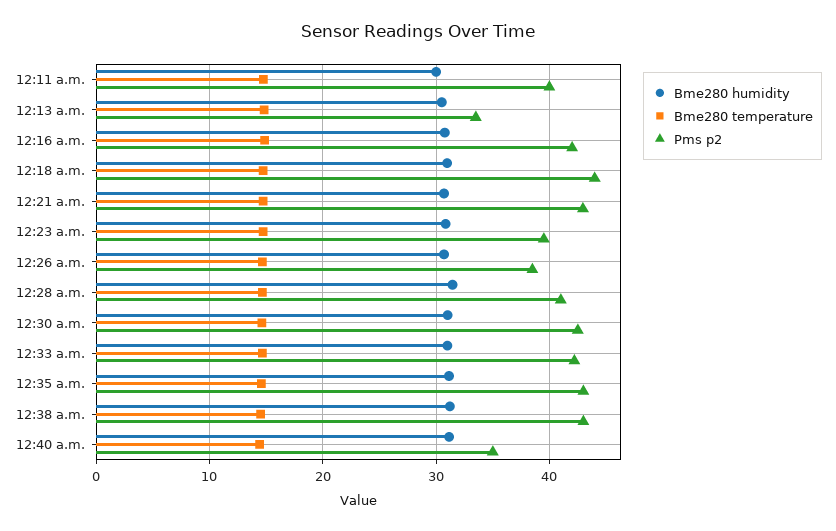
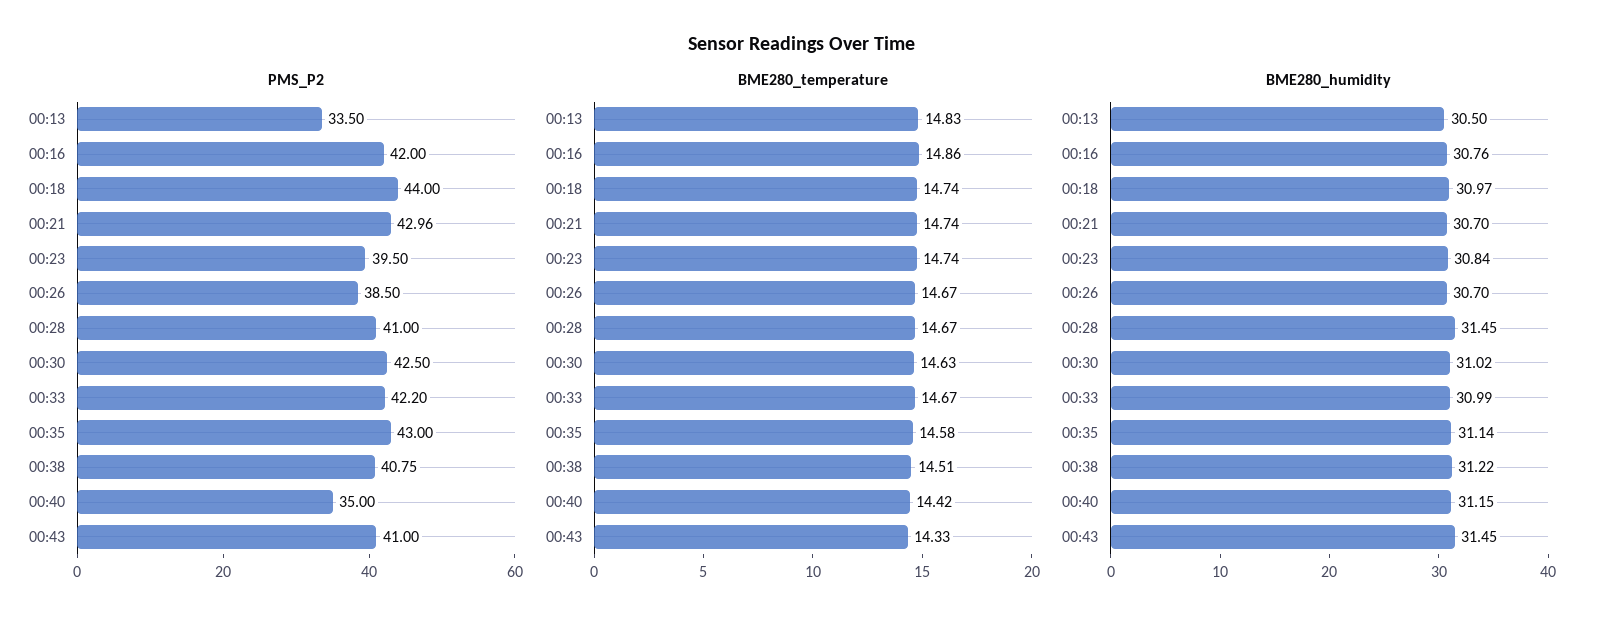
Bme280 humidity, 12:11 a.m.: 30 -> none
Bme280 temperature, 12:11 a.m.: 15 -> none
Pms p2, 12:11 a.m.: 40 -> none
Pms p2, 12:38 a.m.: 43 -> 40.75
Pms p2, 00:43: none -> 41
Bme280 temperature, 00:43: none -> 14.33
Bme280 humidity, 00:43: none -> 31.45

